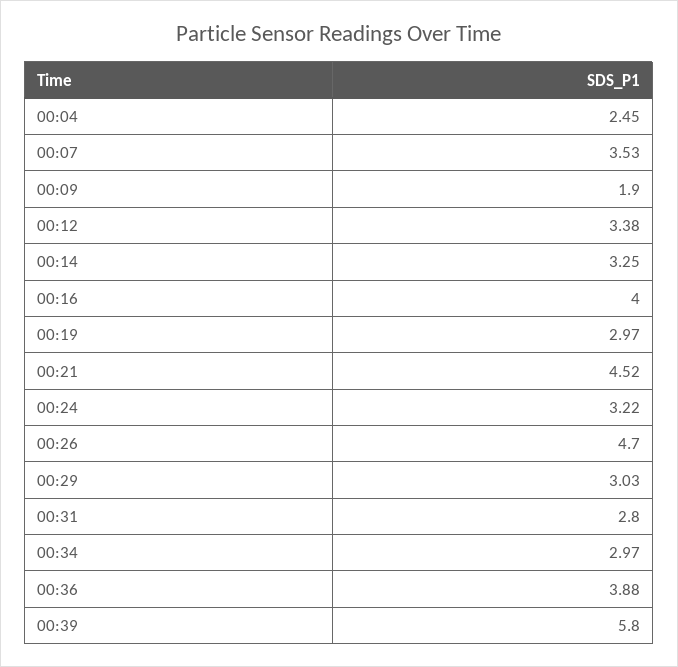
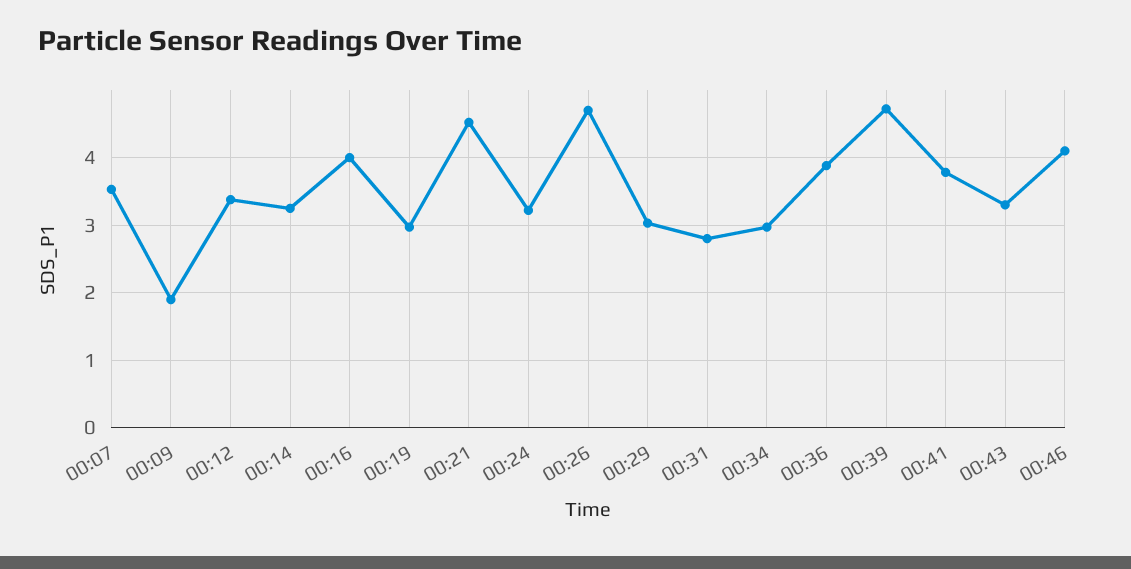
00:04: 2.45 -> none
00:39: 5.8 -> 4.7
00:41: none -> 3.8
00:43: none -> 3.3
00:46: none -> 4.1

